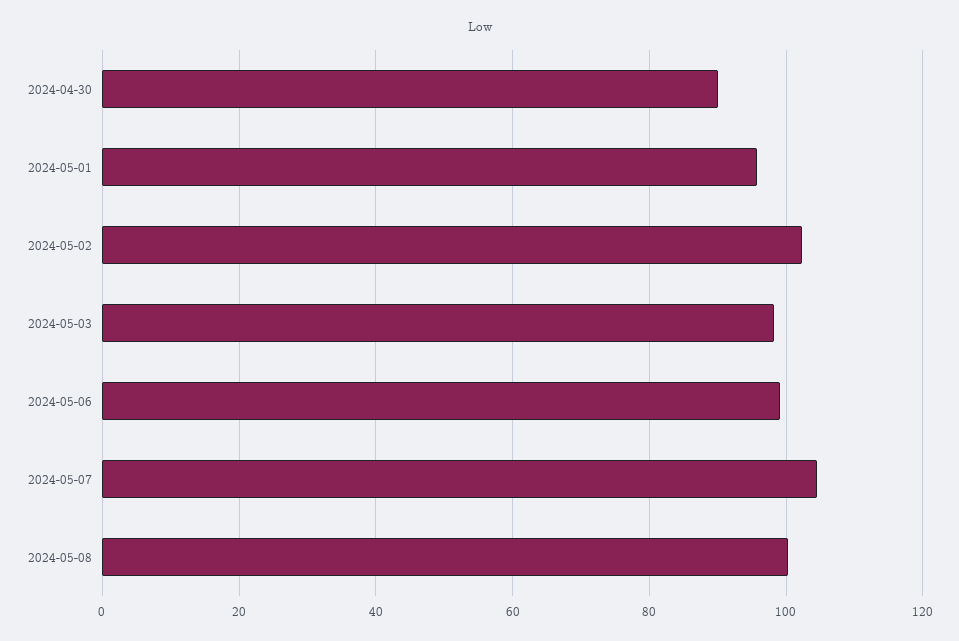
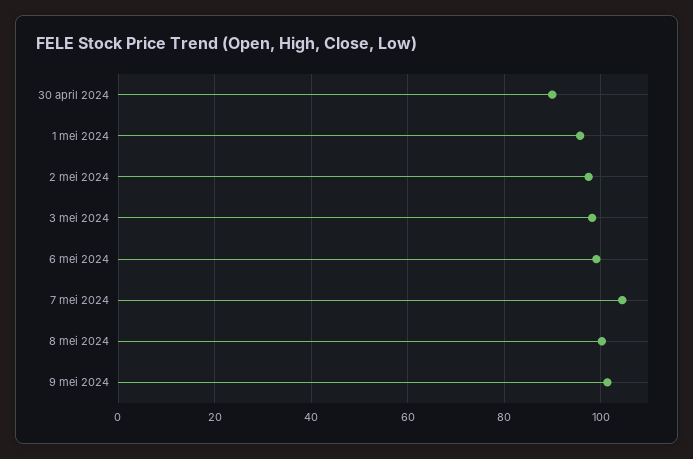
2024-05-02: 102 -> 98
9 mei 2024: none -> 102

